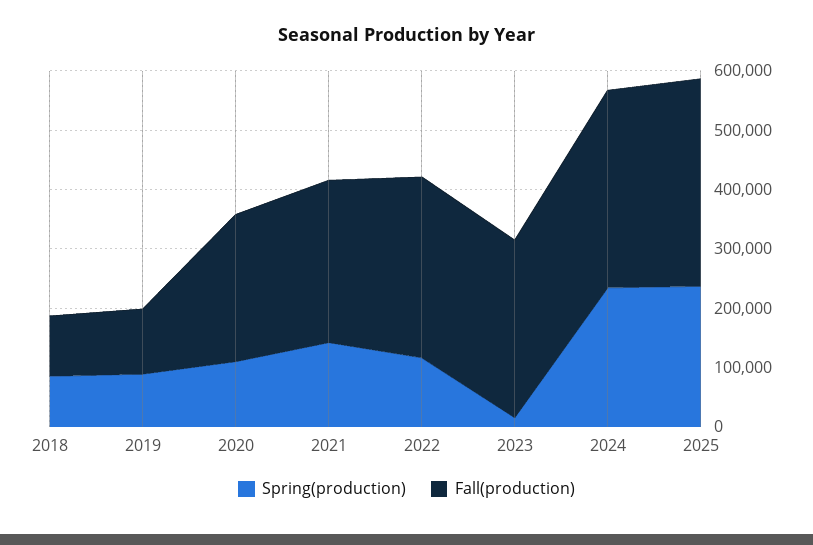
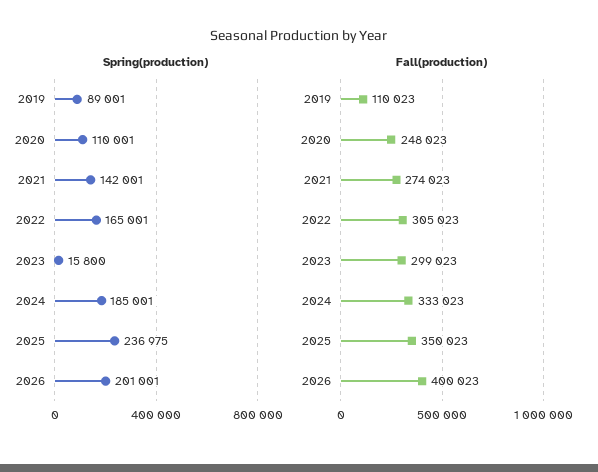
Spring(production), 2018: 80000 -> none
Fall(production), 2018: 100000 -> none
Spring(production), 2022: 120000 -> 165001
Spring(production), 2024: 240000 -> 185001
Spring(production), 2026: none -> 201001
Fall(production), 2026: none -> 400023

